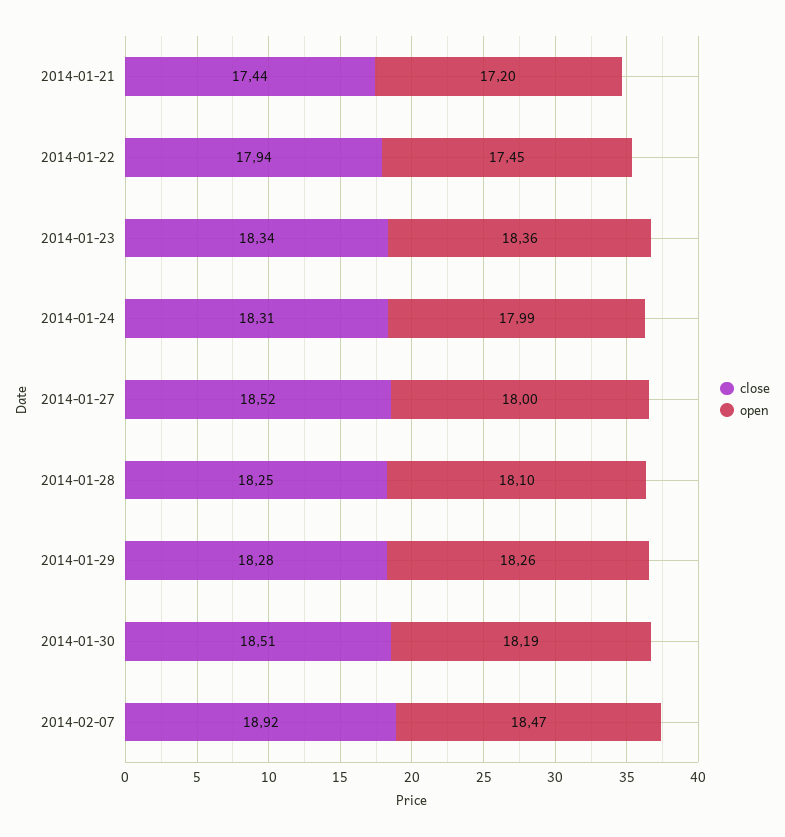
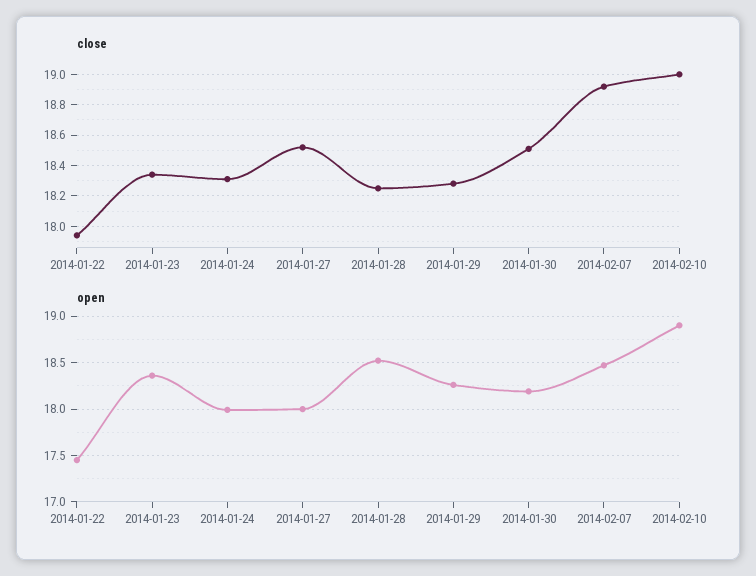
close, 2014-01-21: 17.44 -> none
open, 2014-01-21: 17.2 -> none
open, 2014-01-28: 18.1 -> 18.5
close, 2014-02-10: none -> 19
open, 2014-02-10: none -> 18.9

